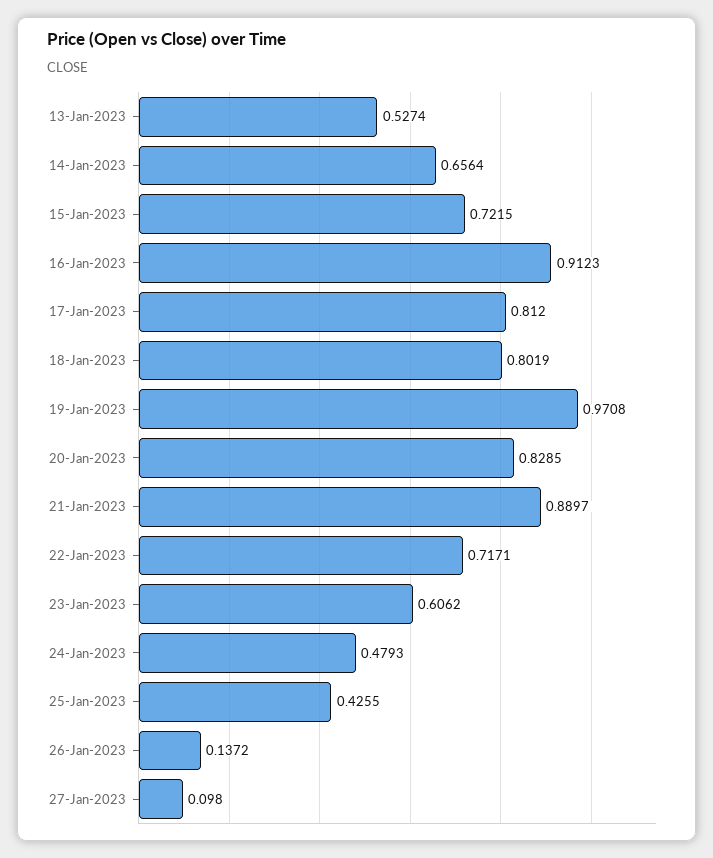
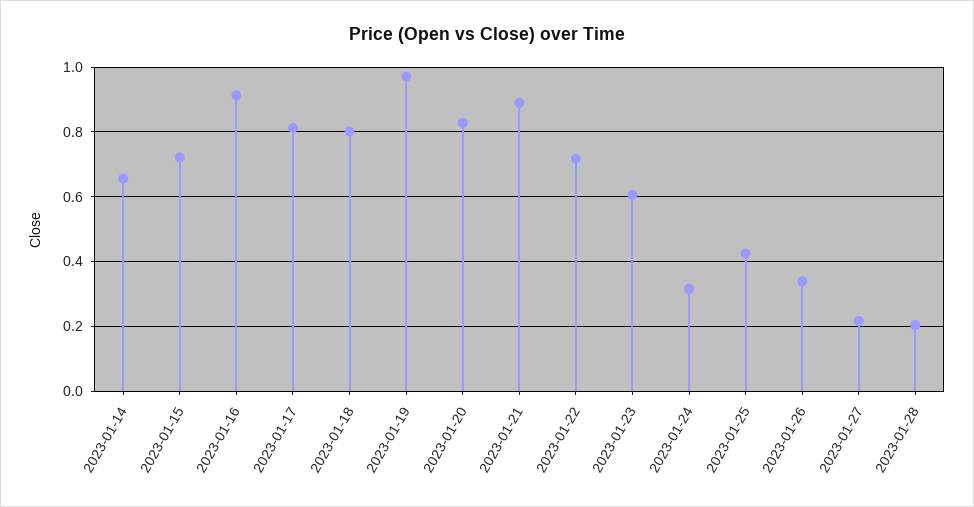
13-Jan-2023: 0.5274 -> none
24-Jan-2023: 0.4793 -> 0.32
26-Jan-2023: 0.1372 -> 0.34
27-Jan-2023: 0.098 -> 0.22
2023-01-28: none -> 0.2

